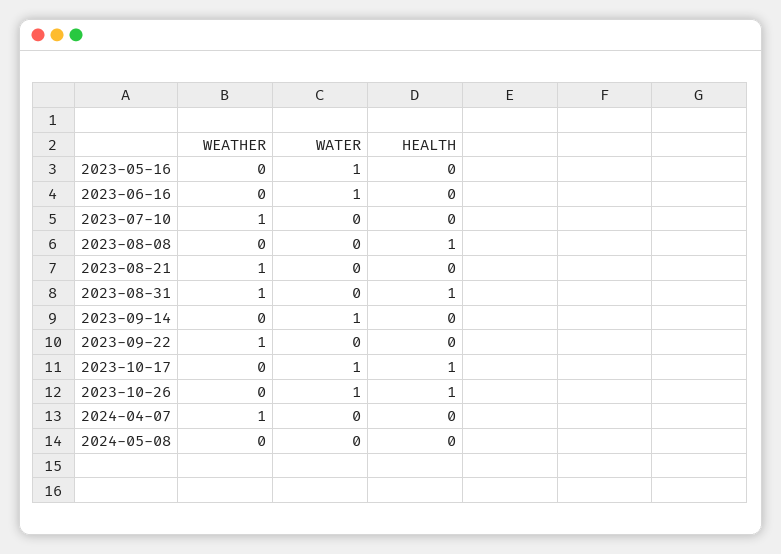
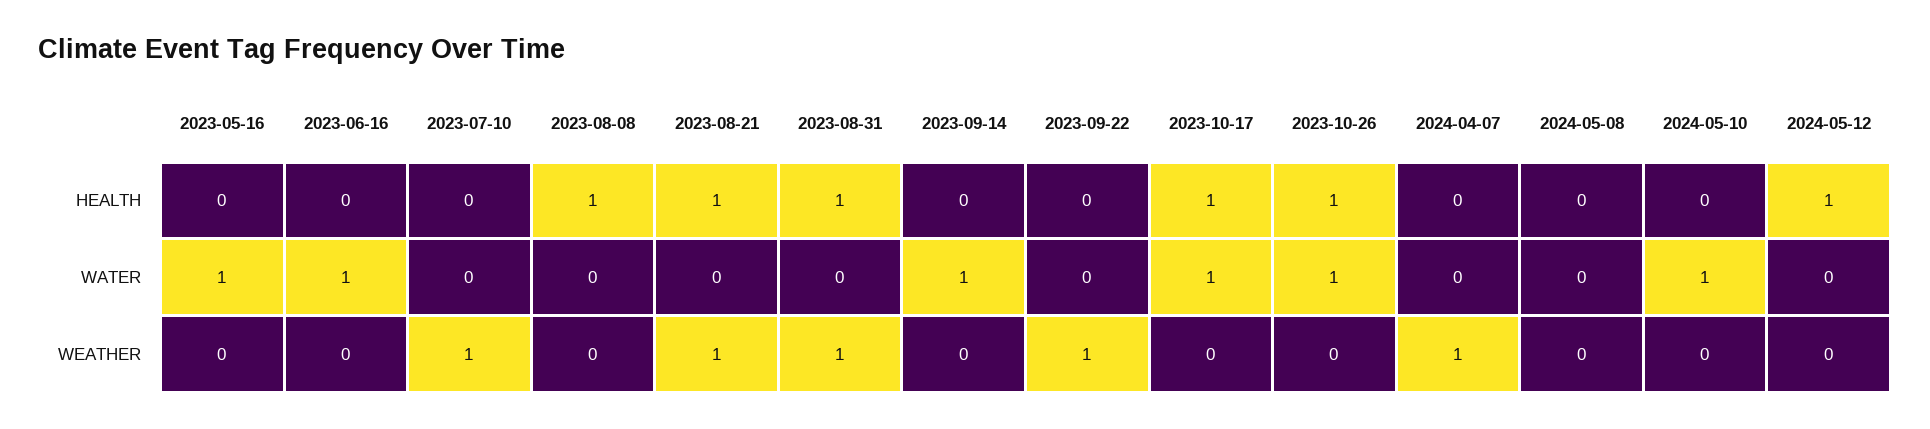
HEALTH, 2023-08-21: 0 -> 1
HEALTH, 2024-05-10: none -> 0
HEALTH, 2024-05-12: none -> 1
WATER, 2024-05-10: none -> 1
WATER, 2024-05-12: none -> 0
WEATHER, 2024-05-10: none -> 0
WEATHER, 2024-05-12: none -> 0

